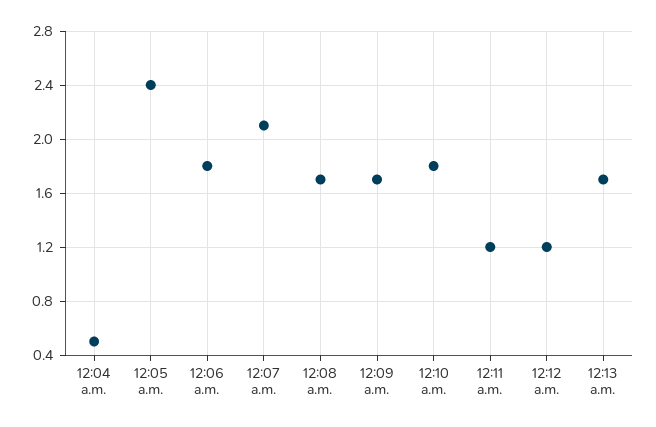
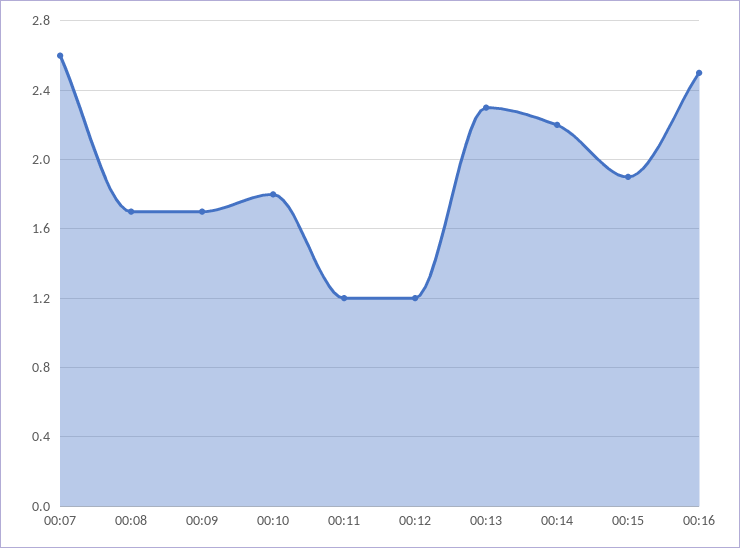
12:04 a.m.: 0.5 -> none
12:05 a.m.: 2.4 -> none
12:06 a.m.: 1.8 -> none
12:07 a.m.: 2.1 -> 2.6
12:13 a.m.: 1.7 -> 2.3
00:14: none -> 2.2
00:15: none -> 1.9
00:16: none -> 2.5

